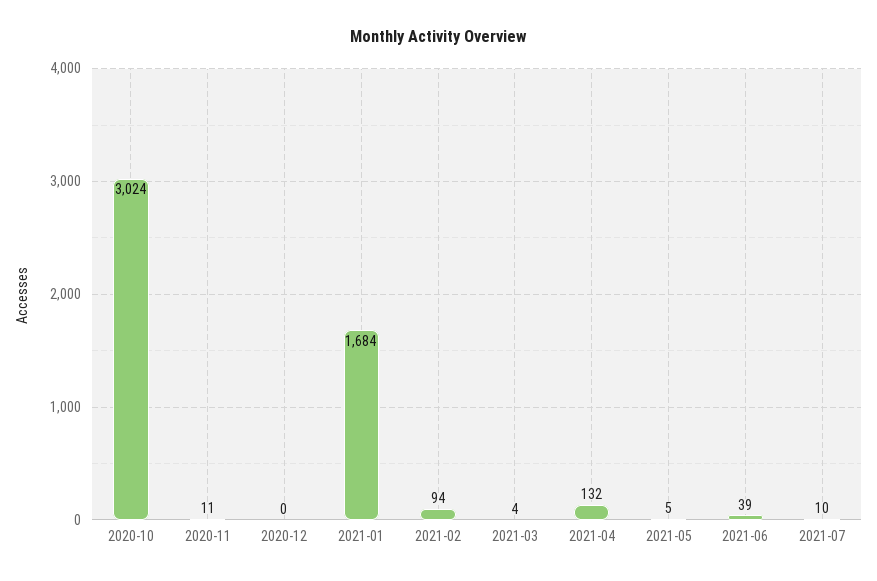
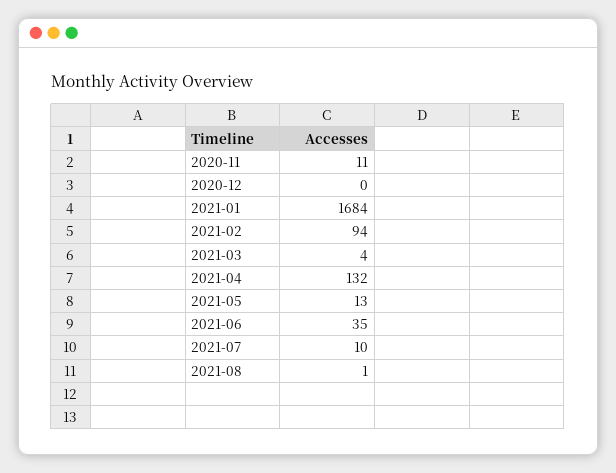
2020-10: 3024 -> none
2021-05: 5 -> 13
2021-06: 39 -> 35
2021-08: none -> 1

